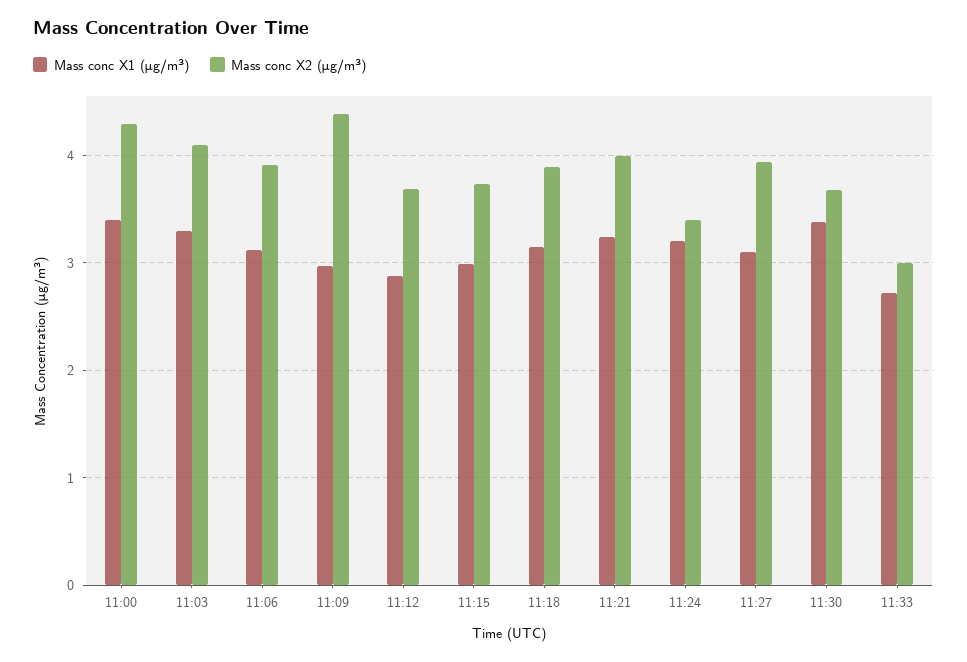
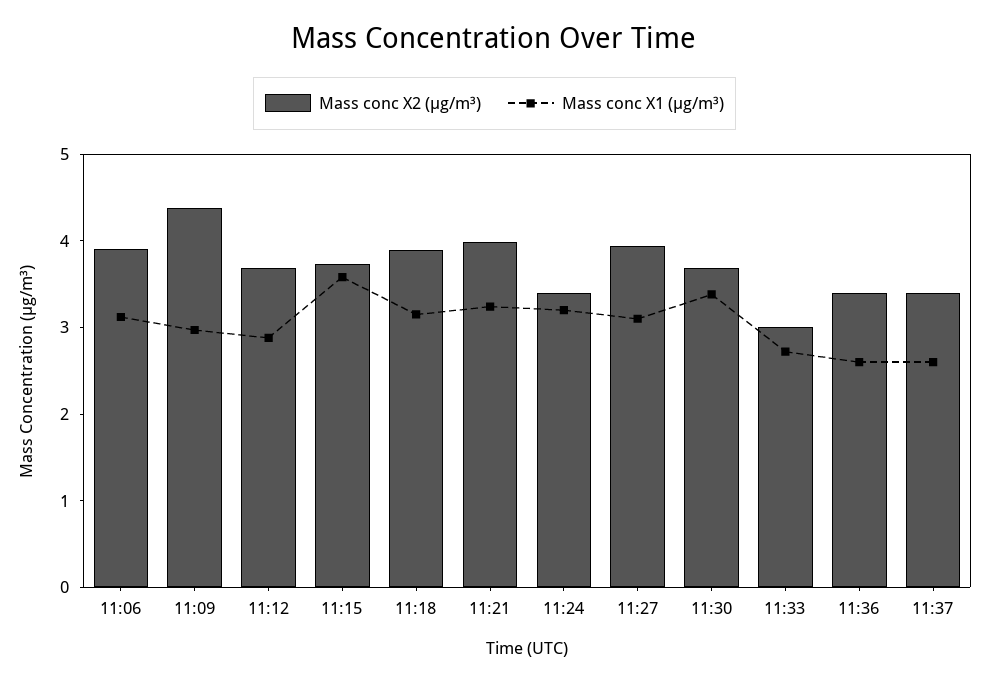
Mass conc X1 (μg/m³), 11:00: 3.4 -> none
Mass conc X2 (μg/m³), 11:00: 4.3 -> none
Mass conc X1 (μg/m³), 11:03: 3.3 -> none
Mass conc X2 (μg/m³), 11:03: 4.1 -> none
Mass conc X1 (μg/m³), 11:15: 3 -> 3.6
Mass conc X2 (μg/m³), 11:36: none -> 3.4
Mass conc X1 (μg/m³), 11:36: none -> 2.6
Mass conc X2 (μg/m³), 11:37: none -> 3.4
Mass conc X1 (μg/m³), 11:37: none -> 2.6

